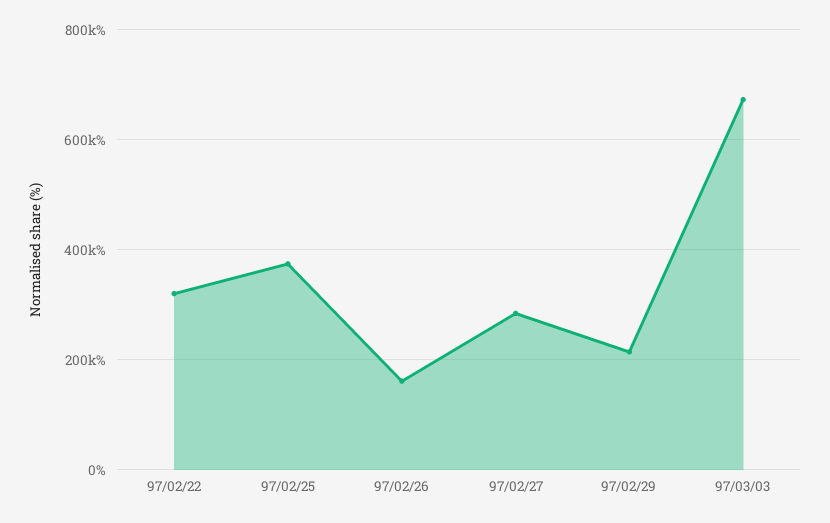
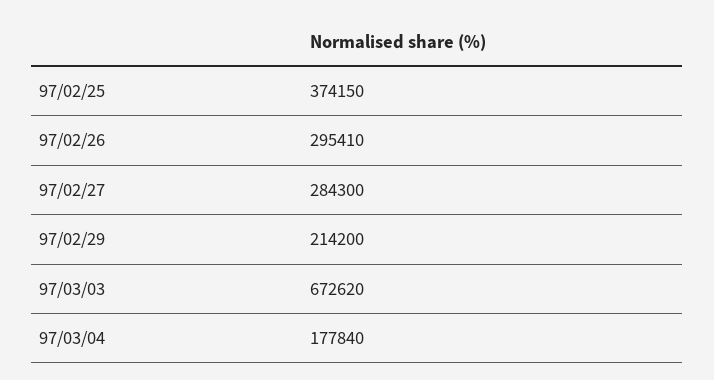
97/02/22: 320000 -> none
97/02/26: 160000 -> 295410
97/03/04: none -> 177840

